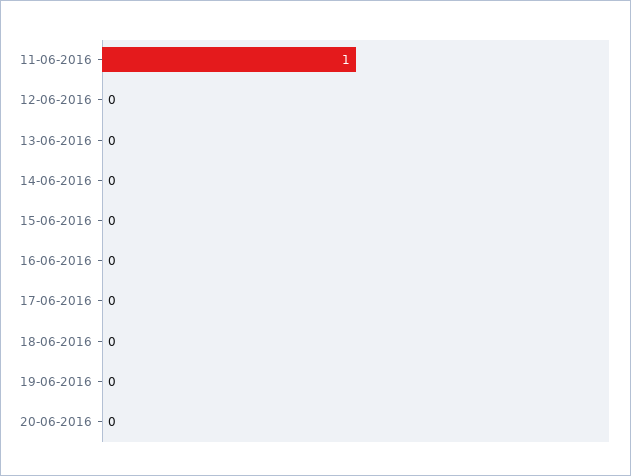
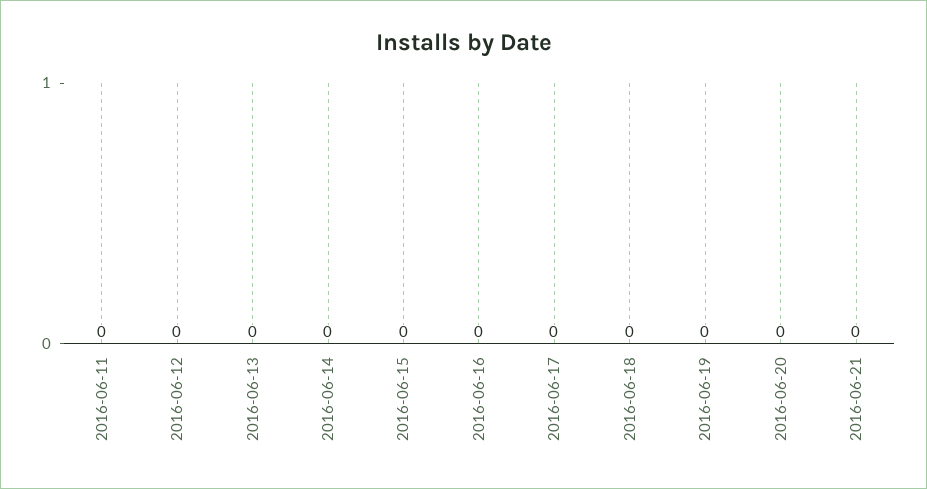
11-06-2016: 1 -> 0
2016-06-21: none -> 0

